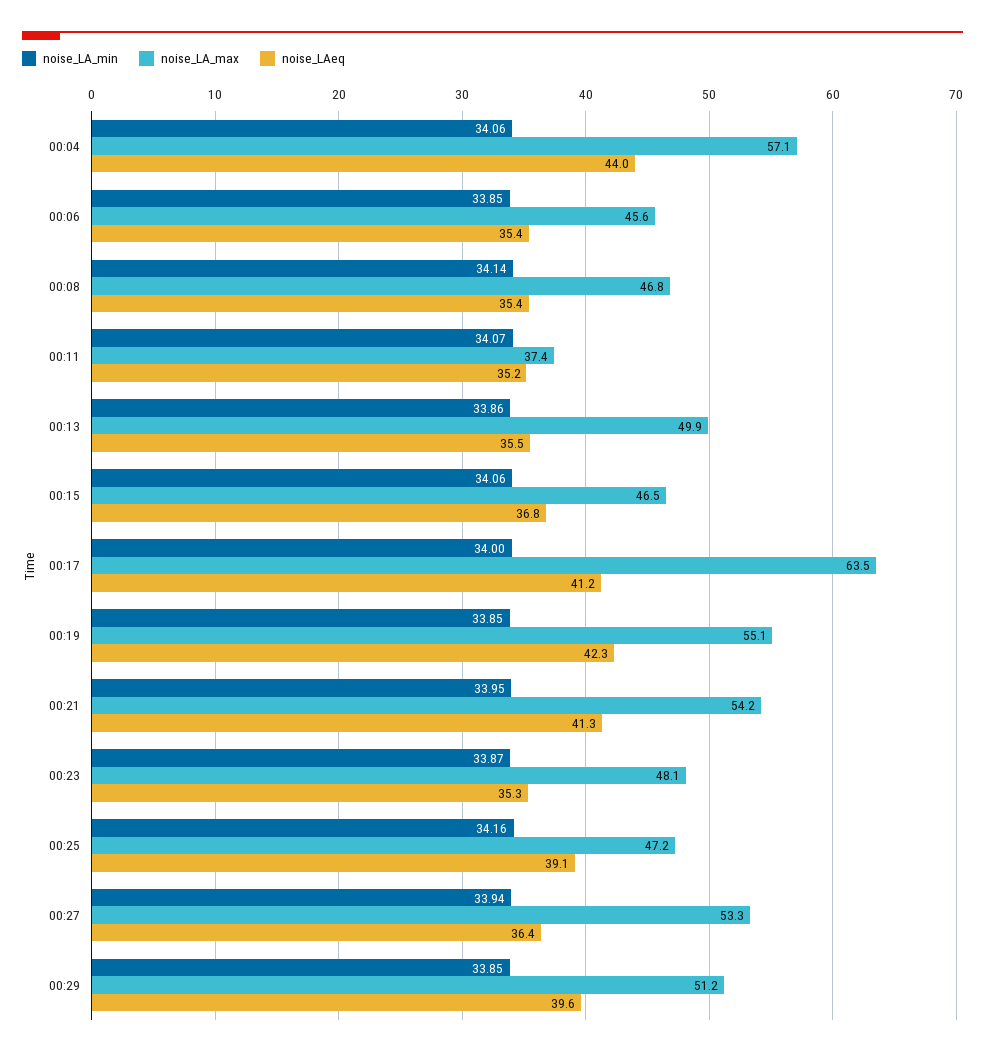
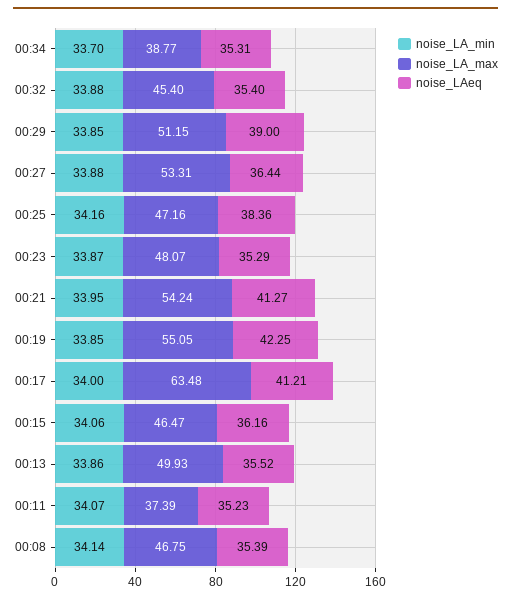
noise_LA_min, 00:04: 34.06 -> none
noise_LA_max, 00:04: 57.1 -> none
noise_LAeq, 00:04: 44 -> none
noise_LA_min, 00:06: 33.85 -> none
noise_LA_max, 00:06: 45.6 -> none
noise_LAeq, 00:06: 35.4 -> none
noise_LAeq, 00:15: 36.8 -> 36.16
noise_LAeq, 00:25: 39.1 -> 38.36
noise_LA_min, 00:27: 33.94 -> 33.88
noise_LAeq, 00:29: 39.6 -> 39
noise_LA_min, 00:34: none -> 33.7
noise_LA_max, 00:34: none -> 38.77
noise_LAeq, 00:34: none -> 35.31
noise_LA_min, 00:32: none -> 33.88
noise_LA_max, 00:32: none -> 45.4
noise_LAeq, 00:32: none -> 35.4

